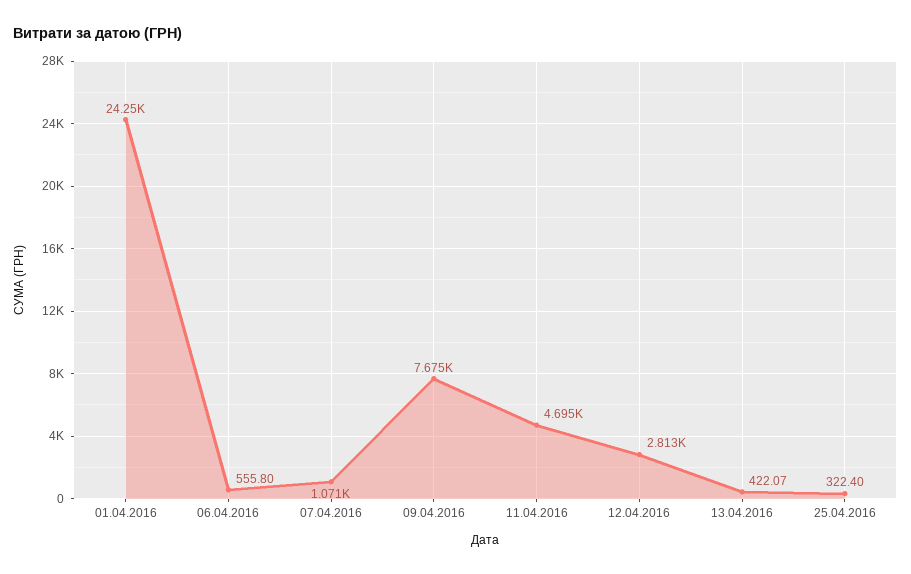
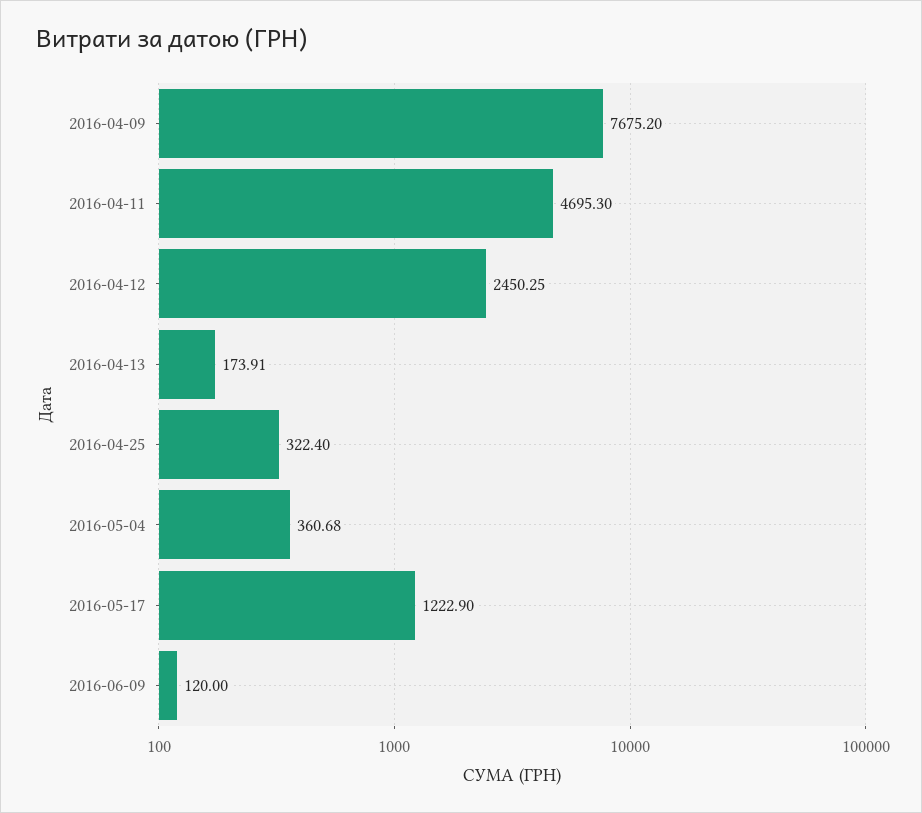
01.04.2016: 24250 -> none
06.04.2016: 555.8 -> none
07.04.2016: 1071 -> none
12.04.2016: 2813 -> 2450.25
13.04.2016: 422.07 -> 173.91
2016-05-04: none -> 360.68
2016-05-17: none -> 1222.9
2016-06-09: none -> 120

